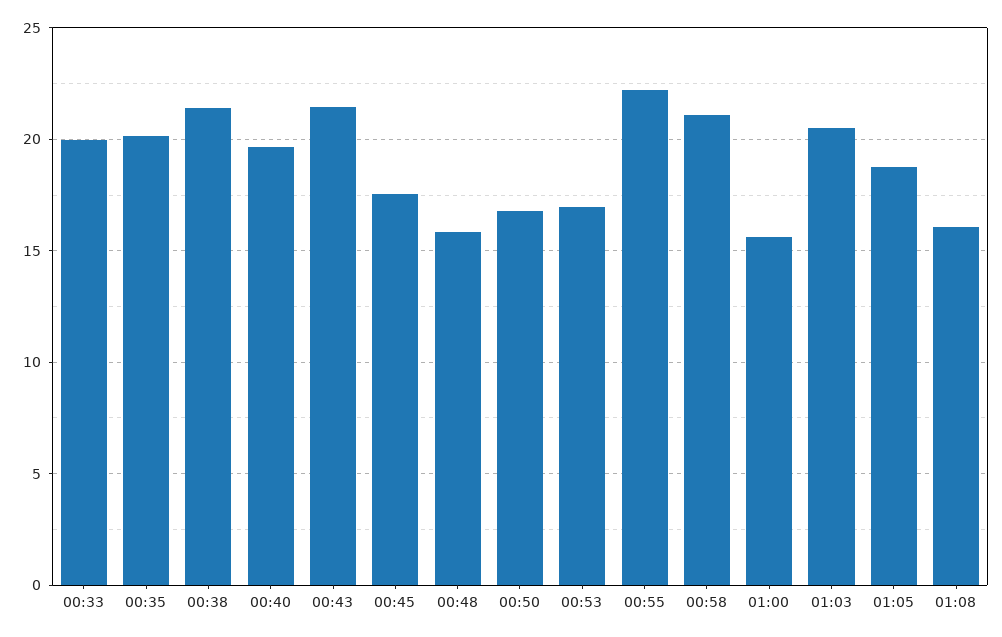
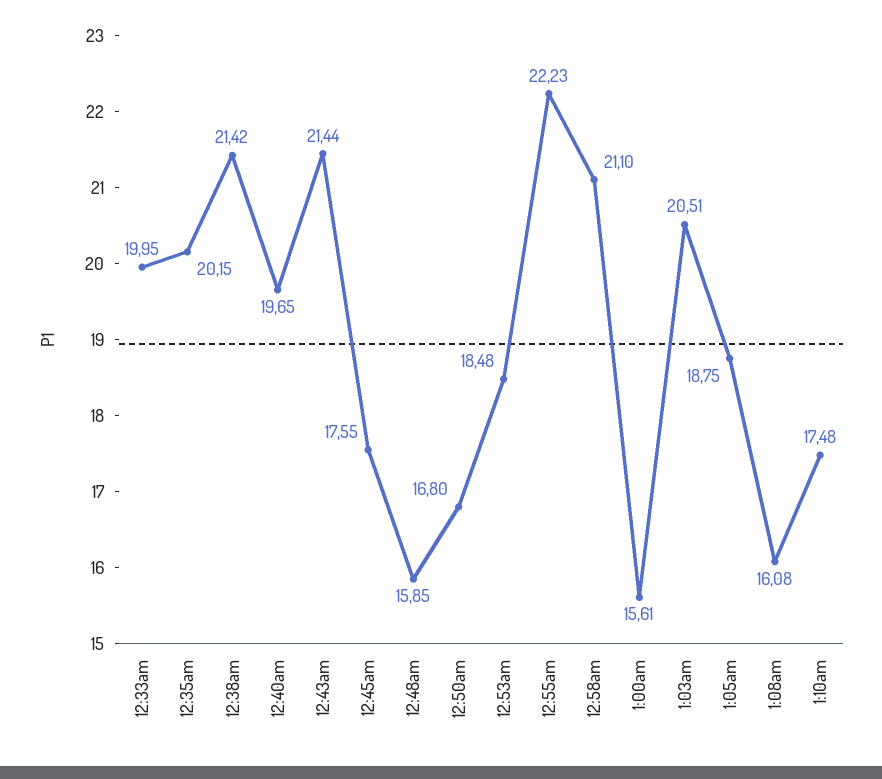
00:53: 17 -> 18.48
1:10am: none -> 17.48

